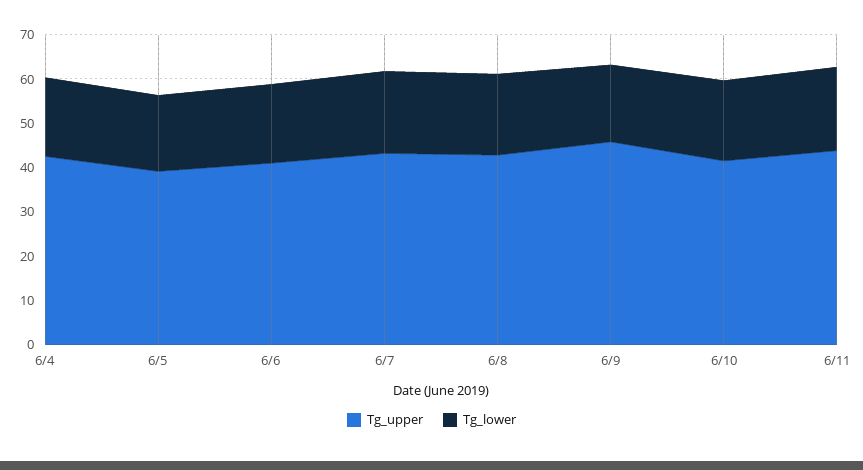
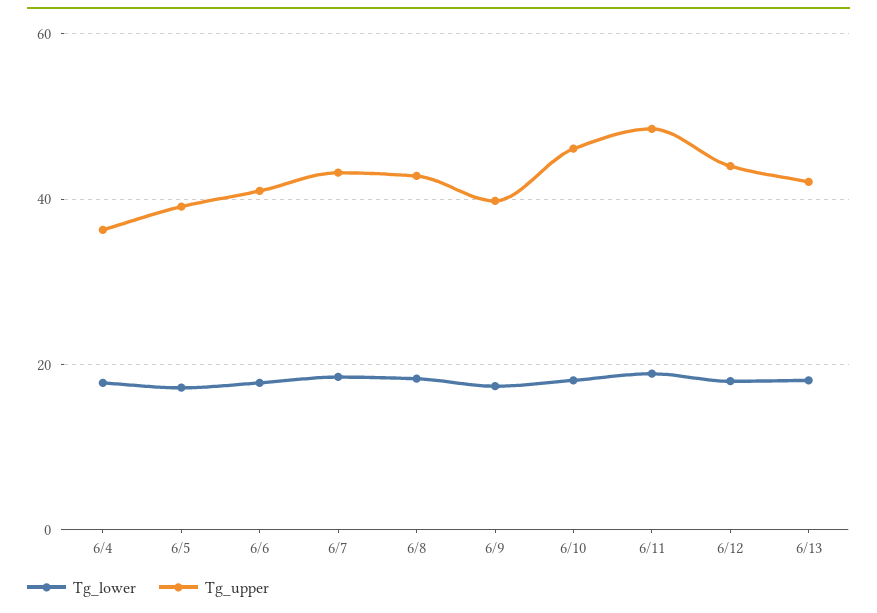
Tg_upper, 6/4: 42 -> 36
Tg_upper, 6/9: 46 -> 40
Tg_upper, 6/10: 42 -> 46
Tg_upper, 6/11: 44 -> 48
Tg_lower, 6/12: none -> 18
Tg_upper, 6/12: none -> 44
Tg_lower, 6/13: none -> 18
Tg_upper, 6/13: none -> 42

